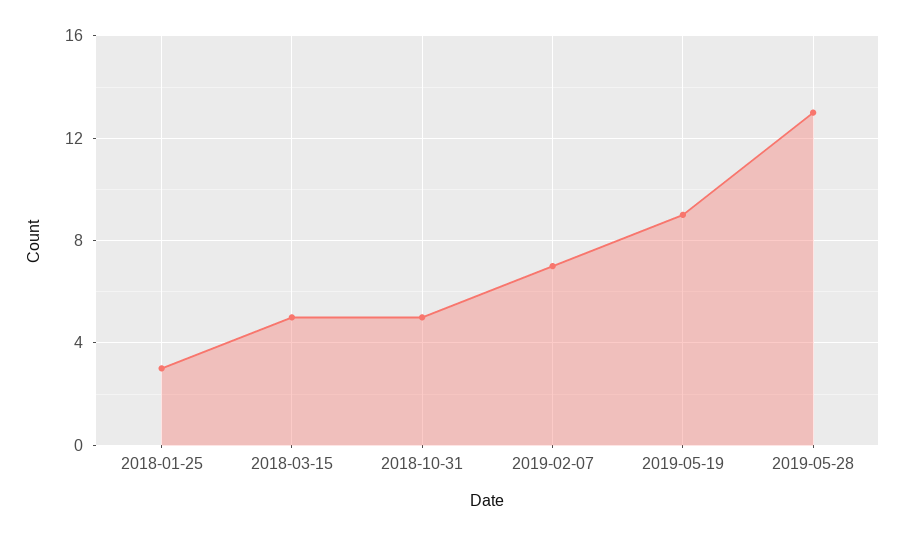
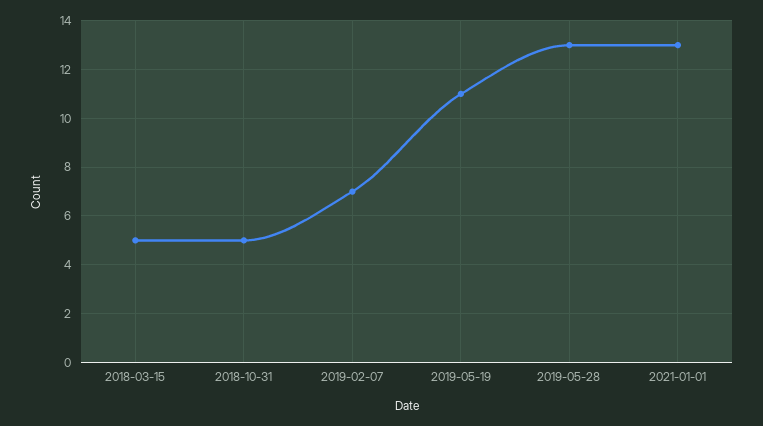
2018-01-25: 3 -> none
2019-05-19: 9 -> 11
2021-01-01: none -> 13

